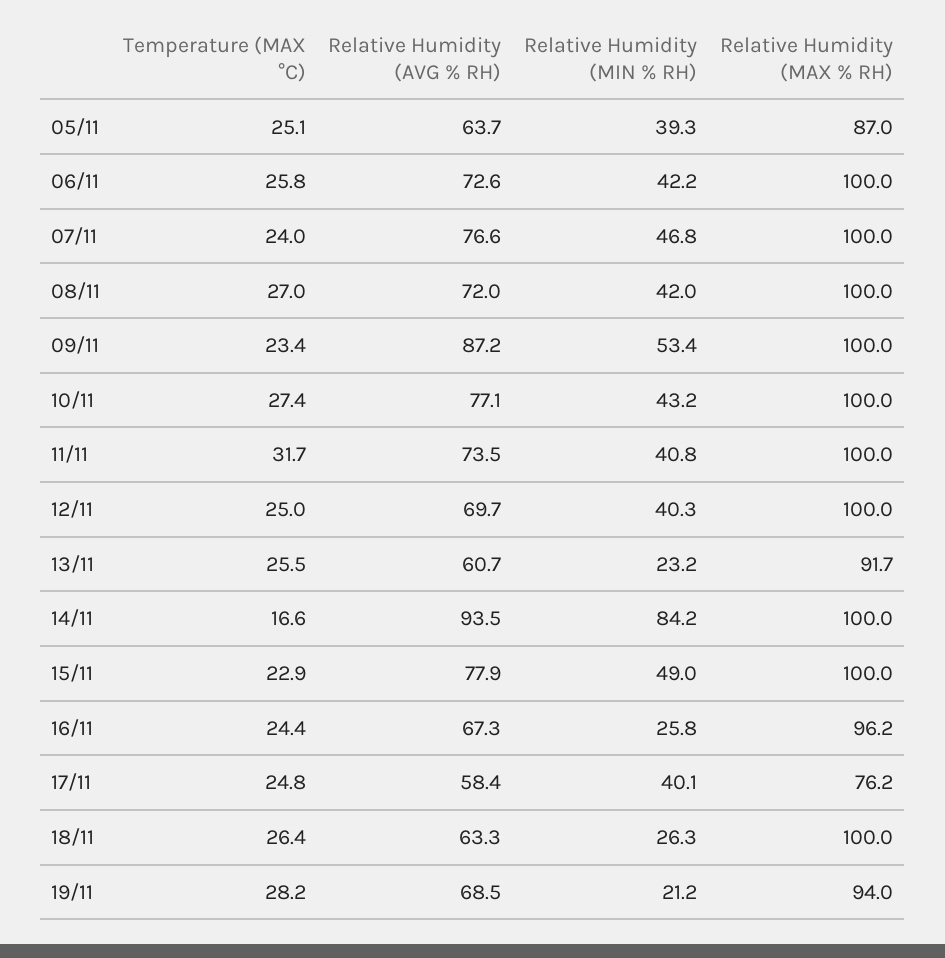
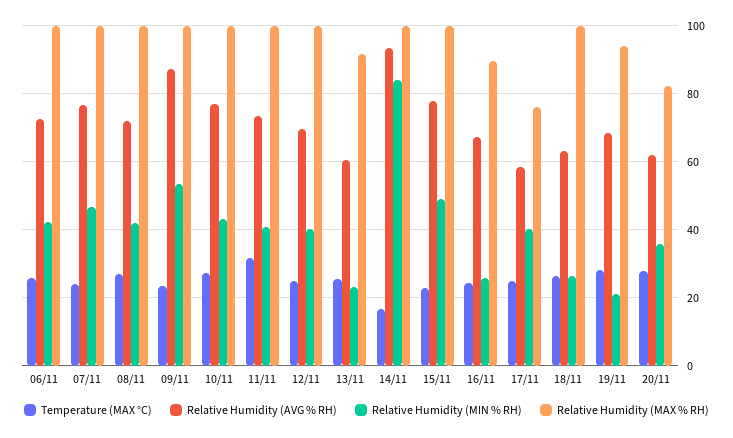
Temperature (MAX °C), 05/11: 25.1 -> none
Relative Humidity (AVG % RH), 05/11: 63.7 -> none
Relative Humidity (MIN % RH), 05/11: 39.3 -> none
Relative Humidity (MAX % RH), 05/11: 87 -> none
Relative Humidity (MAX % RH), 16/11: 96.2 -> 90
Temperature (MAX °C), 20/11: none -> 28
Relative Humidity (AVG % RH), 20/11: none -> 62
Relative Humidity (MIN % RH), 20/11: none -> 36
Relative Humidity (MAX % RH), 20/11: none -> 82

